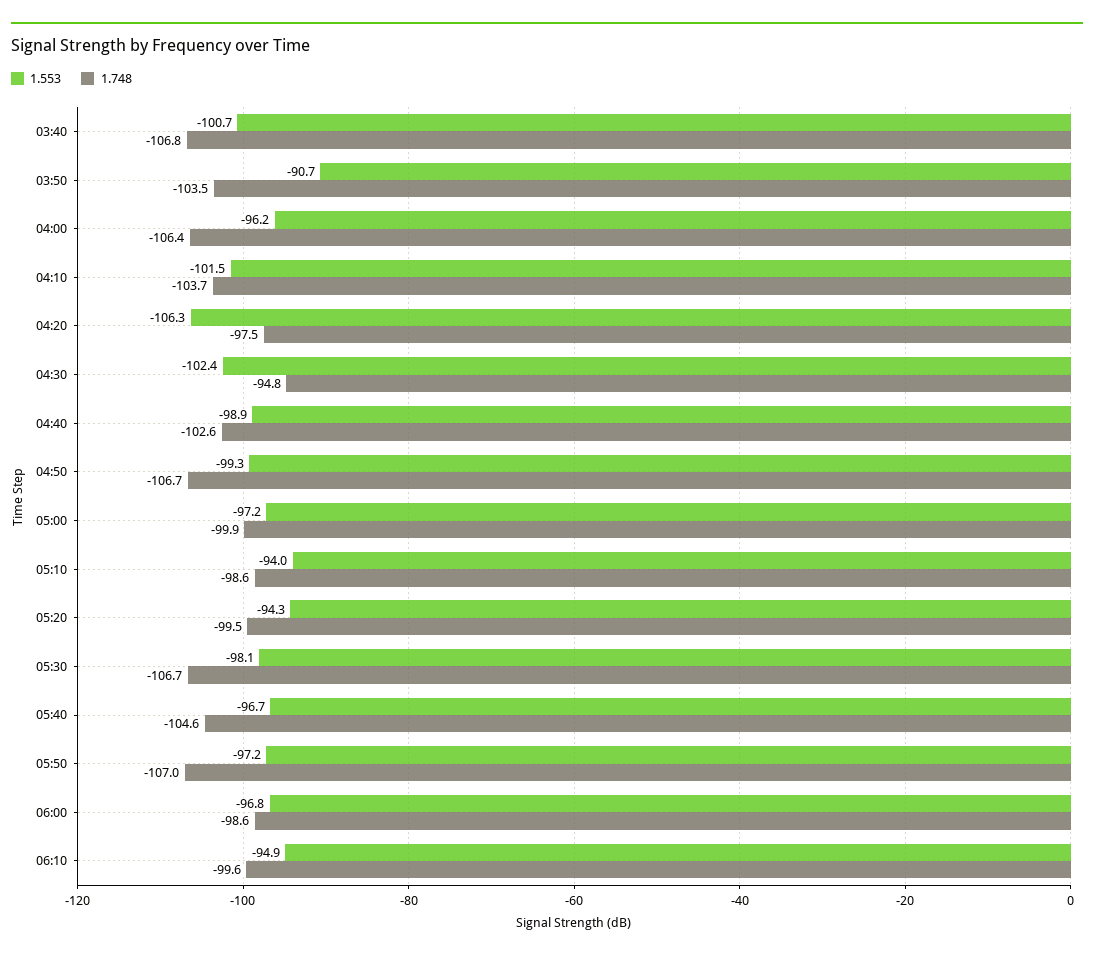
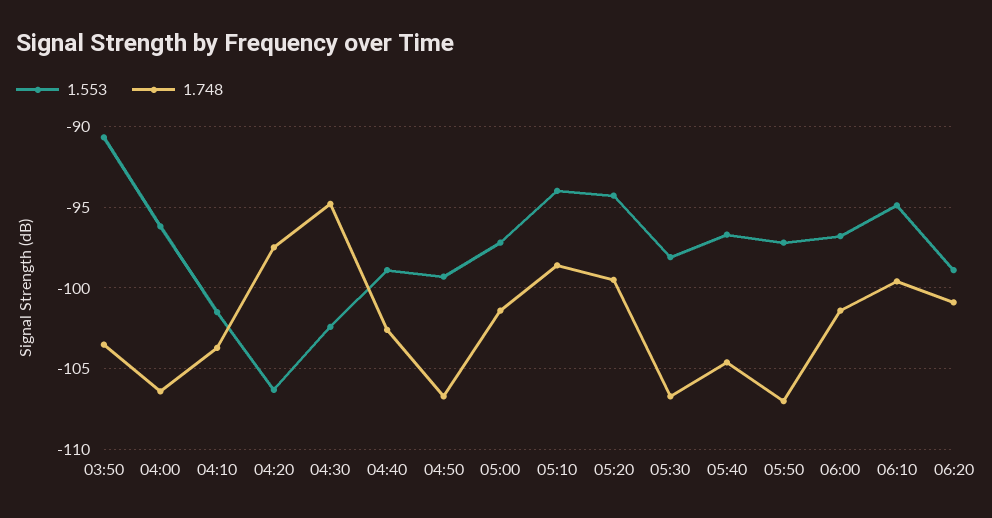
1.553, 03:40: -100.7 -> none
1.748, 03:40: -106.8 -> none
1.748, 05:00: -99.9 -> -101.5
1.748, 06:00: -98.6 -> -101.5
1.553, 06:20: none -> -99
1.748, 06:20: none -> -101

